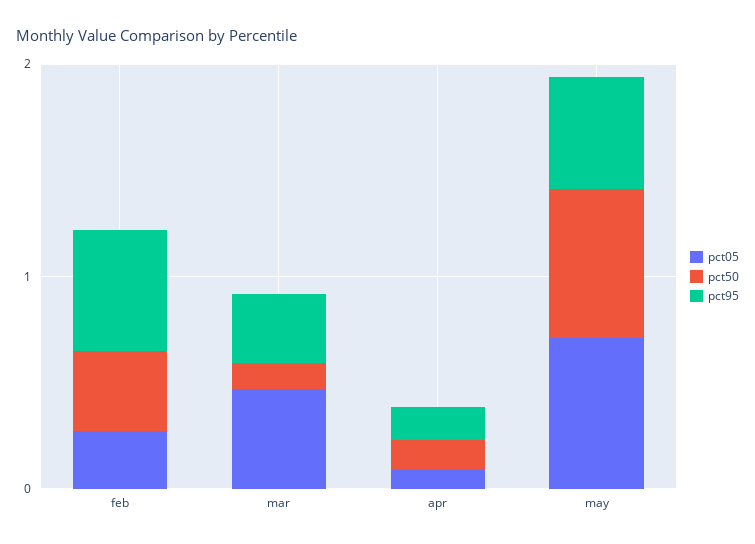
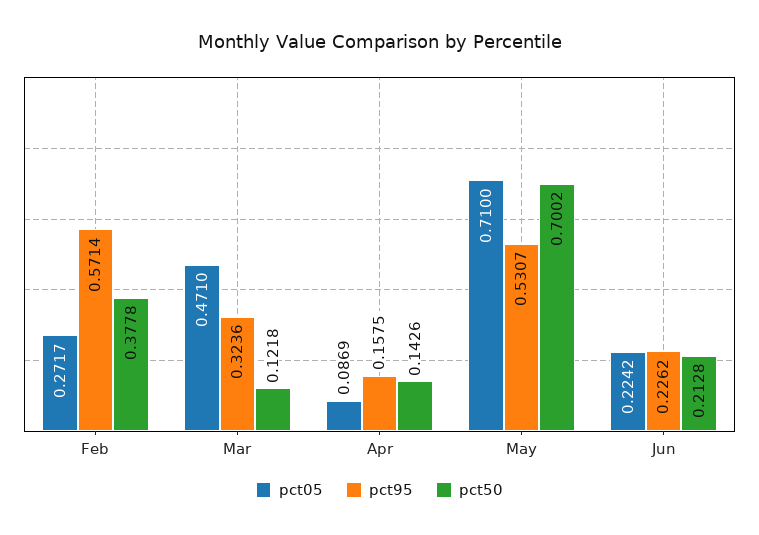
pct05, Jun: none -> 0.2242
pct95, Jun: none -> 0.2262
pct50, Jun: none -> 0.2128

